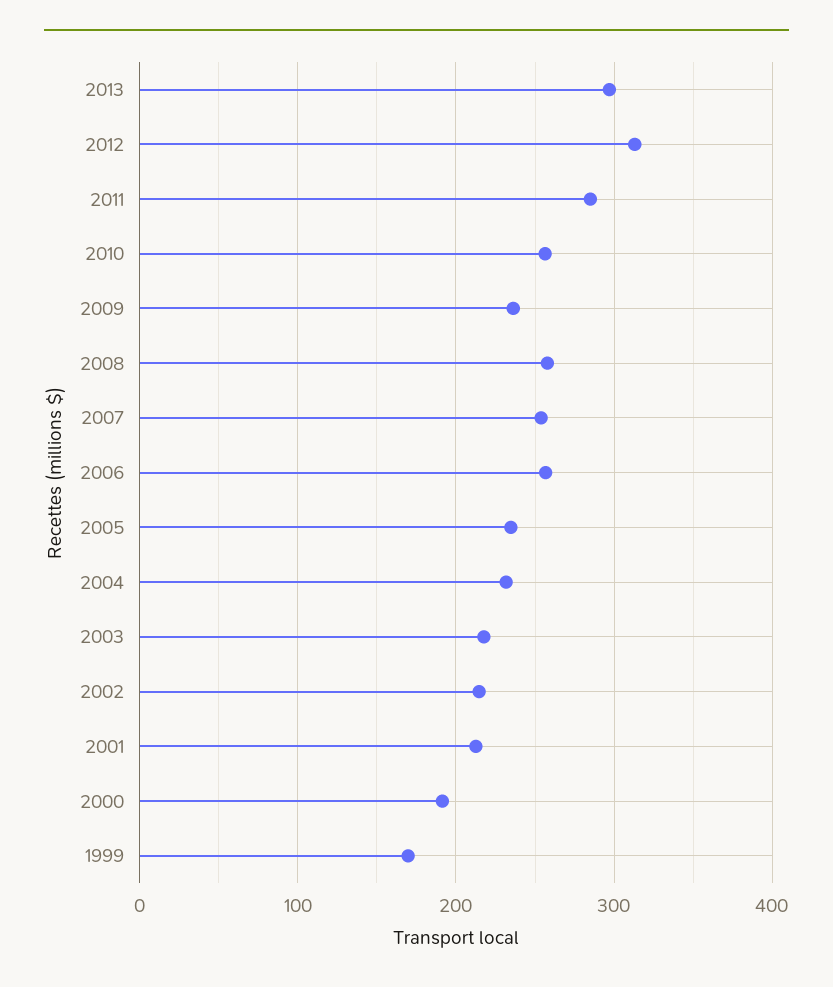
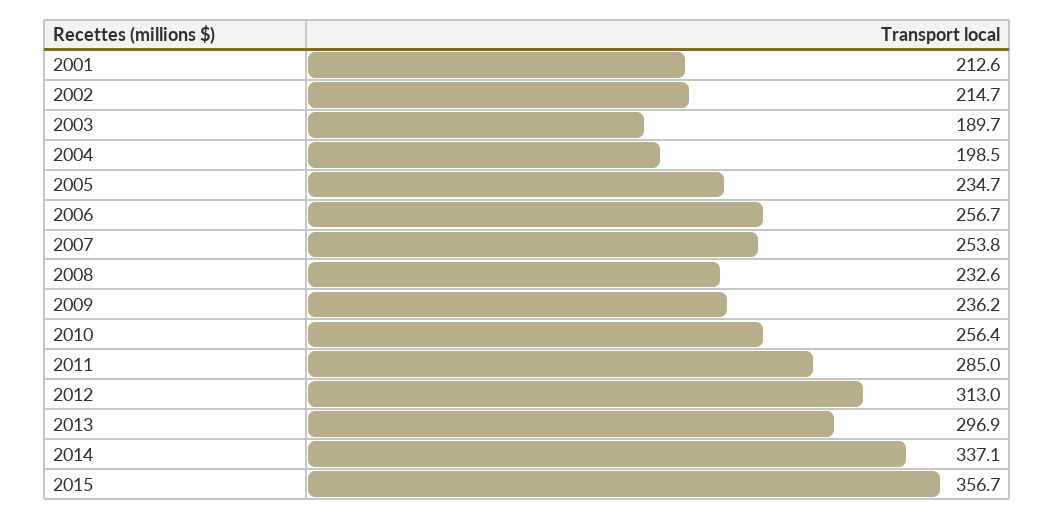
2008: 260 -> 232.6
2004: 230 -> 198.5
2003: 220 -> 189.7
2000: 190 -> none
1999: 170 -> none
2014: none -> 337.1
2015: none -> 356.7

